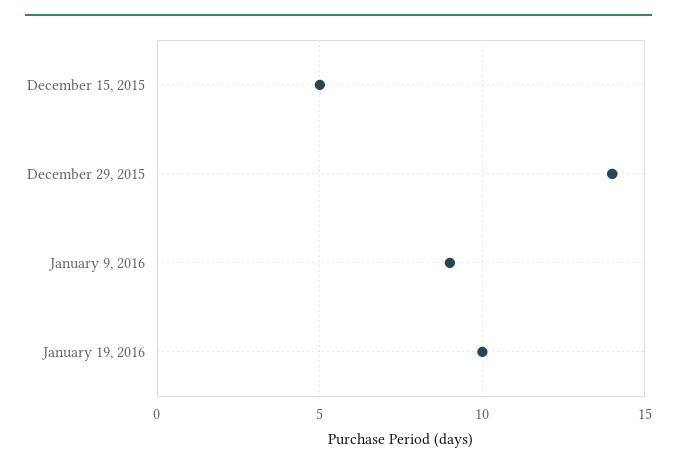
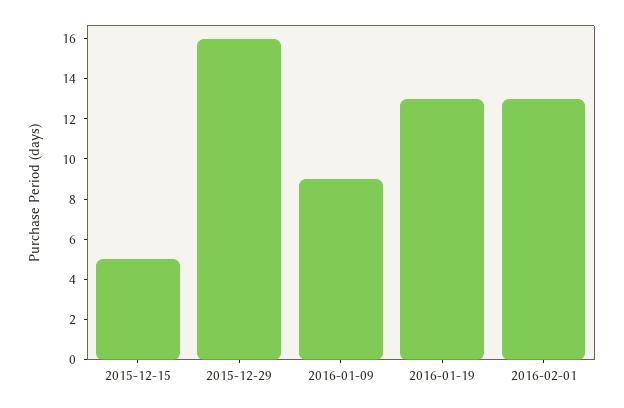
December 29, 2015: 14 -> 16
January 19, 2016: 10 -> 13
2016-02-01: none -> 13

